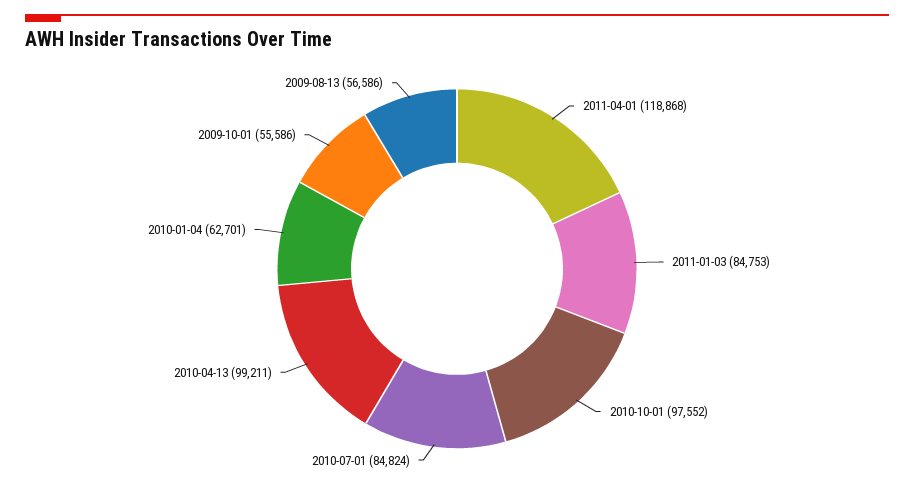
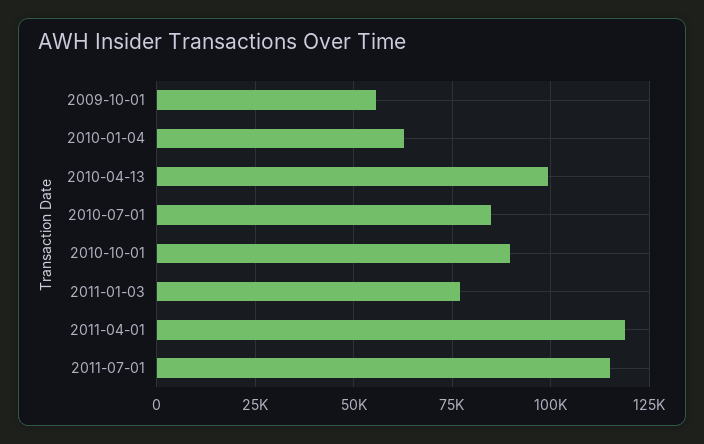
2011-01-03: 84753 -> 77500
2010-10-01: 97552 -> 90000
2009-08-13: 56586 -> none
2011-07-01: none -> 115000

